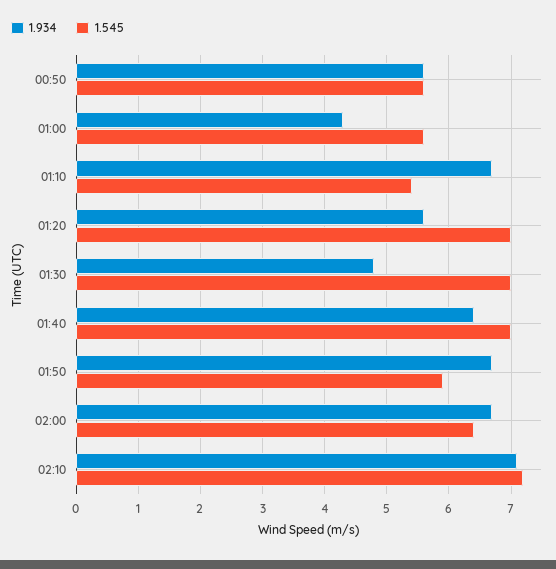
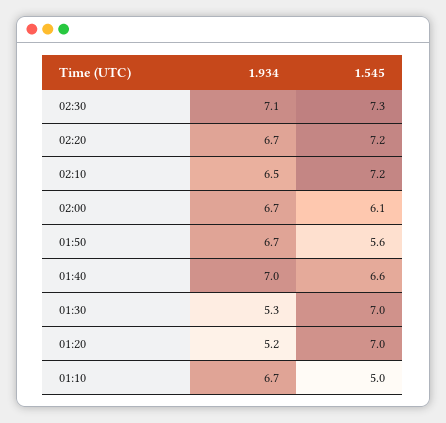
1.934, 00:50: 5.6 -> none
1.545, 00:50: 5.6 -> none
1.934, 01:00: 4.3 -> none
1.545, 01:00: 5.6 -> none
1.545, 01:10: 5.4 -> 5
1.934, 01:20: 5.6 -> 5.2
1.934, 01:30: 4.8 -> 5.3
1.934, 01:40: 6.4 -> 7
1.545, 01:40: 7 -> 6.6
1.545, 01:50: 5.9 -> 5.6
1.545, 02:00: 6.4 -> 6.1
1.934, 02:10: 7.1 -> 6.5
1.934, 02:30: none -> 7.1
1.545, 02:30: none -> 7.3
1.934, 02:20: none -> 6.7
1.545, 02:20: none -> 7.2

